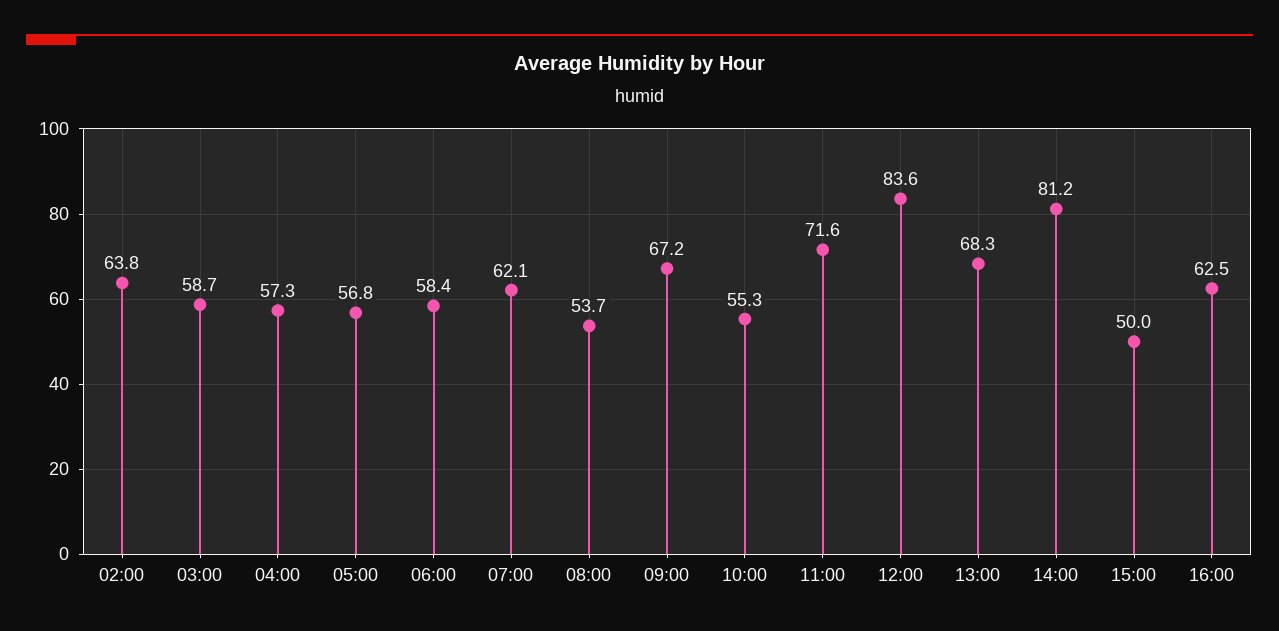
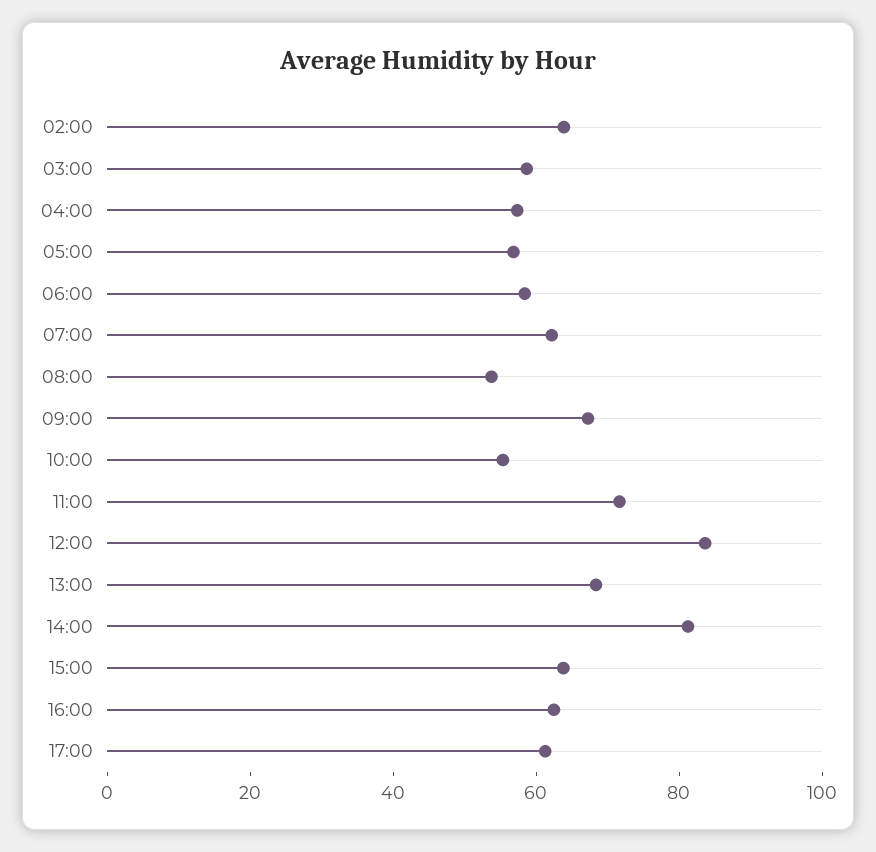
15:00: 50 -> 65
17:00: none -> 60

